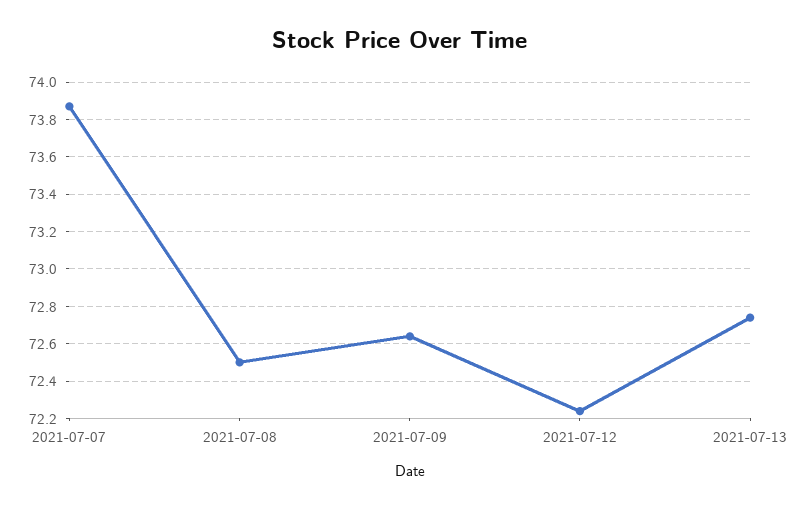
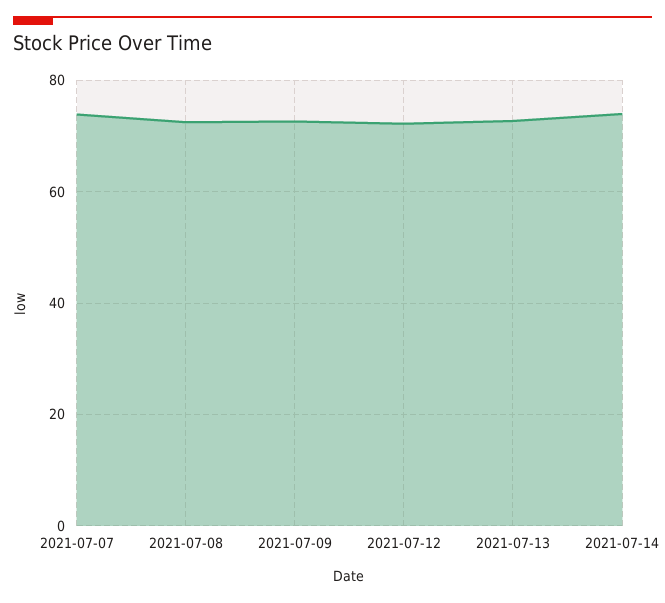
2021-07-14: none -> 74

